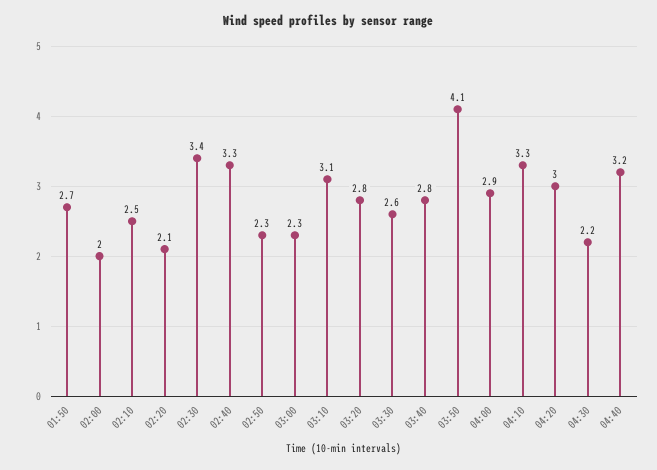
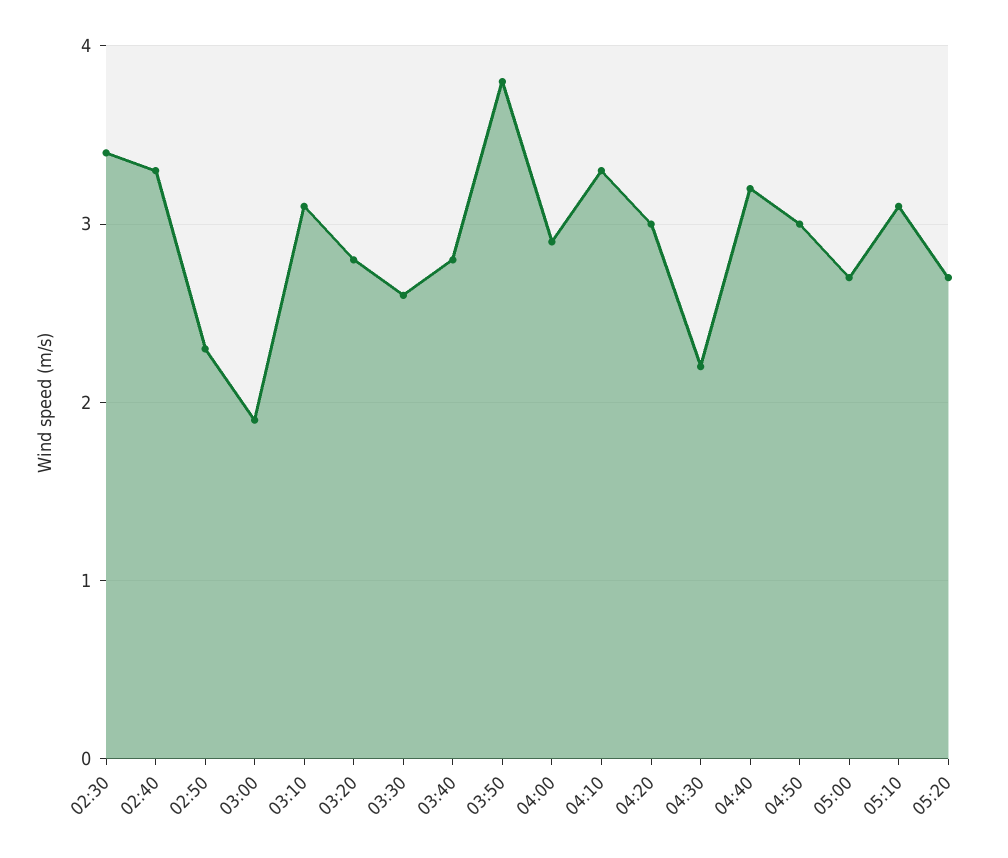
01:50: 2.7 -> none
02:00: 2 -> none
02:10: 2.5 -> none
02:20: 2.1 -> none
03:00: 2.3 -> 1.9
03:50: 4.1 -> 3.8
04:50: none -> 3
05:00: none -> 2.7
05:10: none -> 3.1
05:20: none -> 2.7

